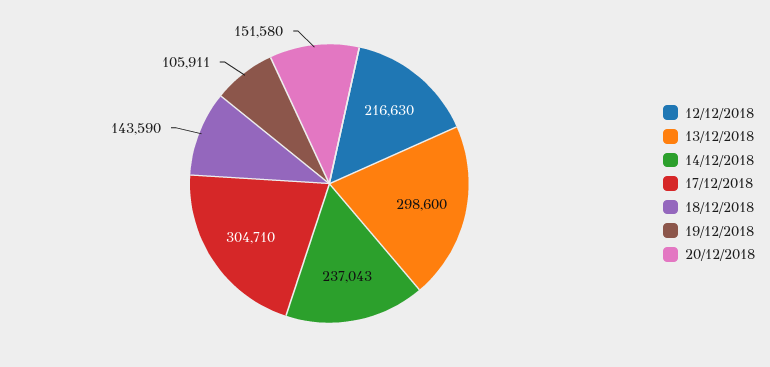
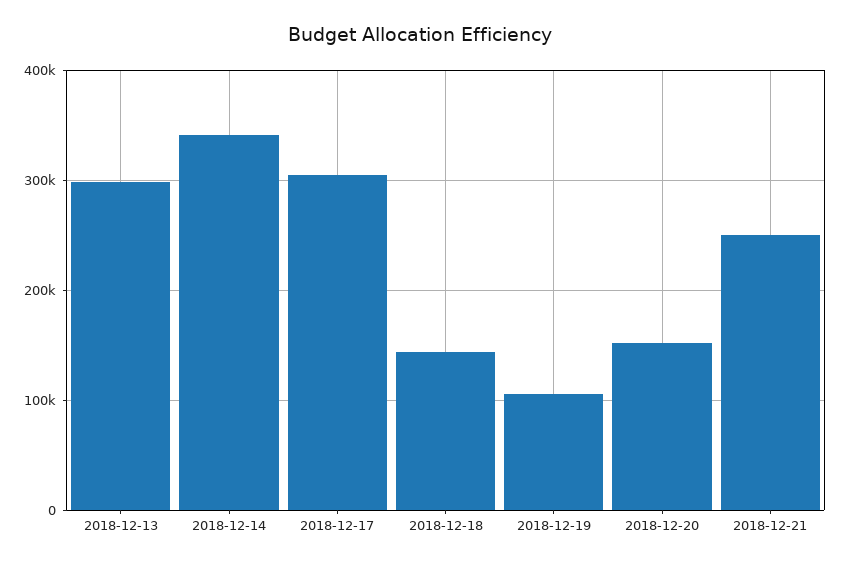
12/12/2018: 216630 -> none
14/12/2018: 237043 -> 340000
2018-12-21: none -> 250000

